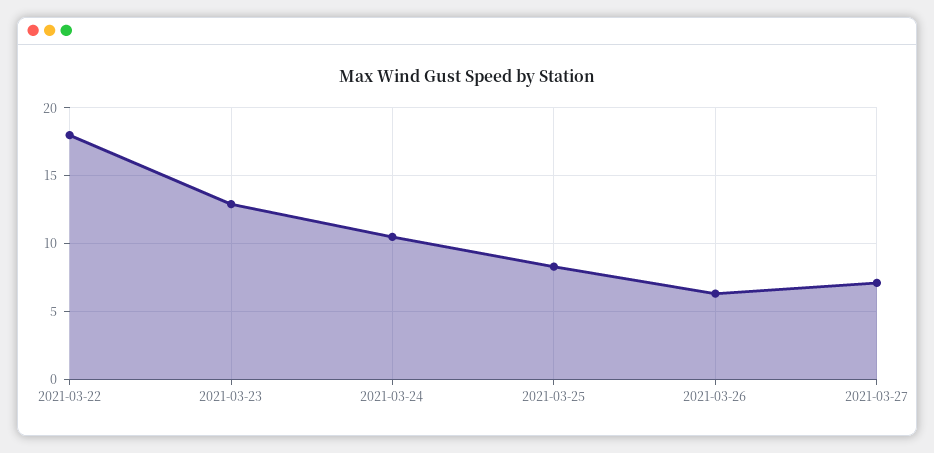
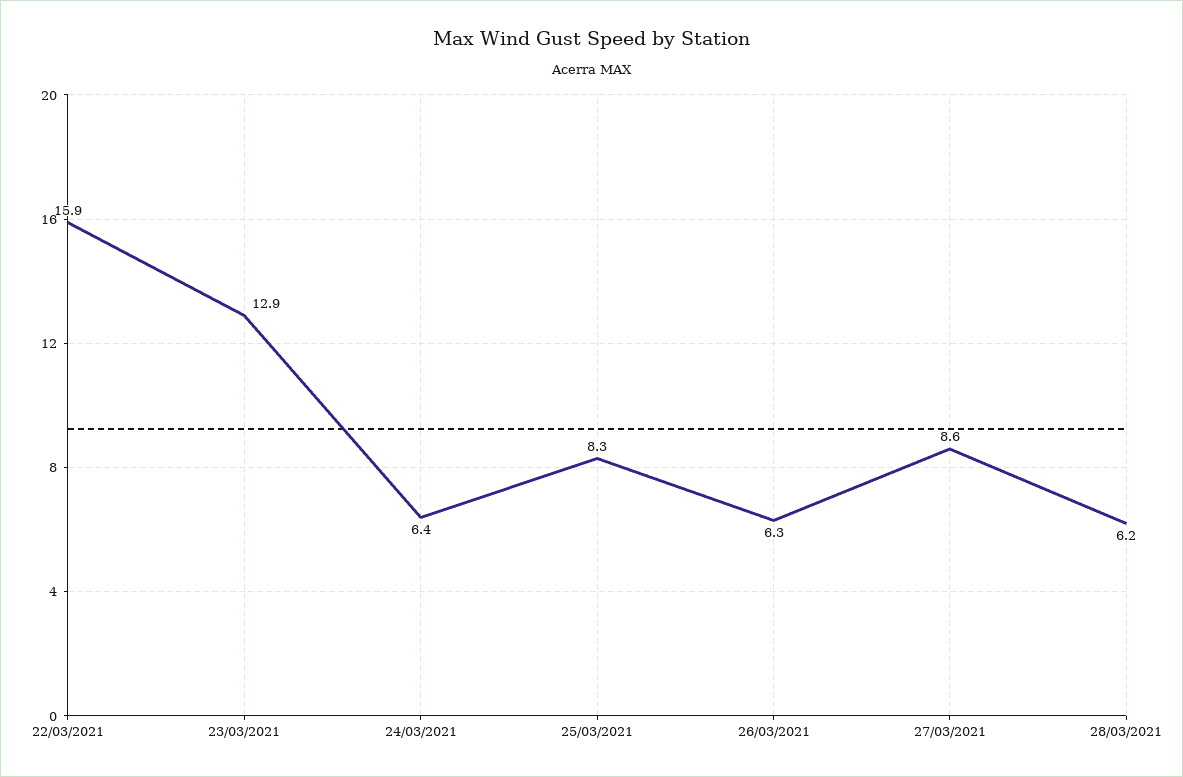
2021-03-22: 18 -> 15.9
2021-03-24: 10.5 -> 6.4
2021-03-27: 7 -> 8.6
28/03/2021: none -> 6.2

